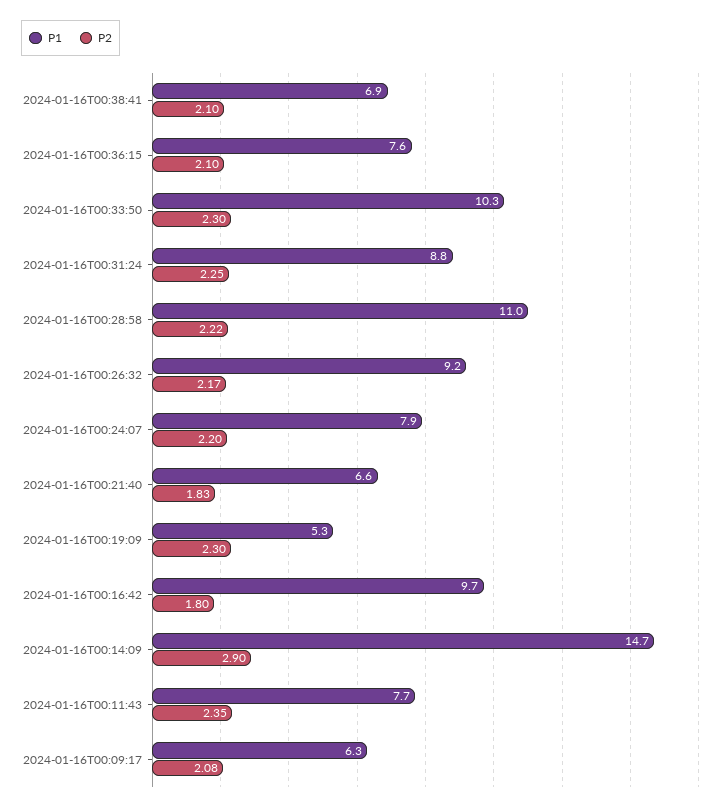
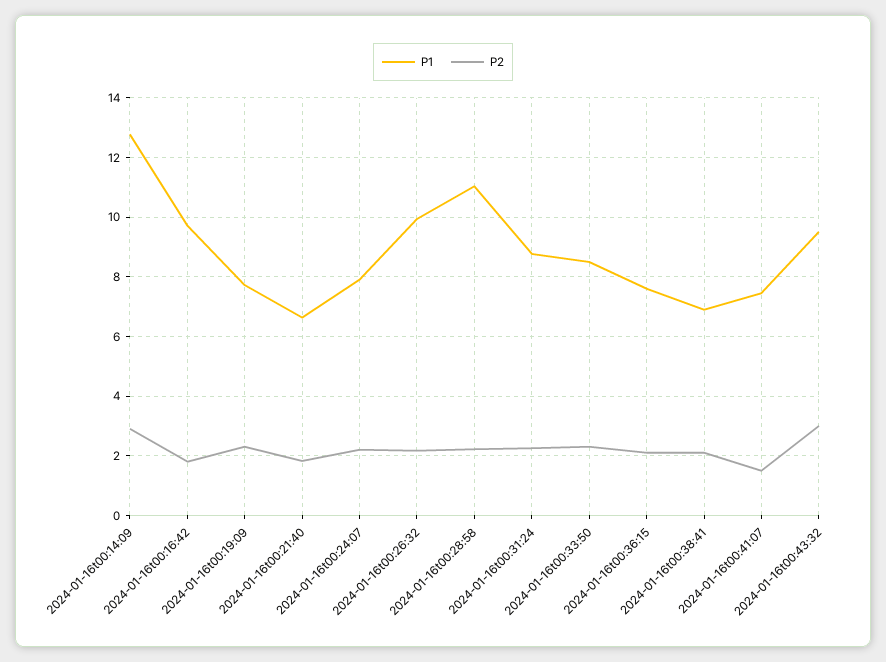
P1, 2024-01-16T00:33:50: 10.3 -> 8.5
P1, 2024-01-16T00:26:32: 9.2 -> 10
P1, 2024-01-16T00:19:09: 5.3 -> 7.75
P1, 2024-01-16T00:14:09: 14.7 -> 12.75
P1, 2024-01-16T00:11:43: 7.7 -> none
P2, 2024-01-16T00:11:43: 2.35 -> none
P1, 2024-01-16T00:09:17: 6.3 -> none
P2, 2024-01-16T00:09:17: 2.08 -> none
P1, 2024-01-16t00:41:07: none -> 7.5
P2, 2024-01-16t00:41:07: none -> 1.5
P1, 2024-01-16t00:43:32: none -> 9.5
P2, 2024-01-16t00:43:32: none -> 3

